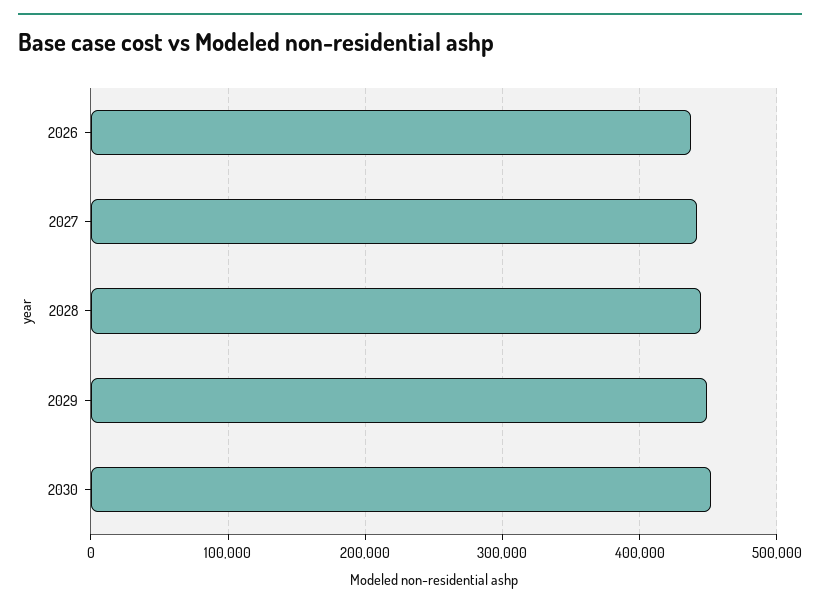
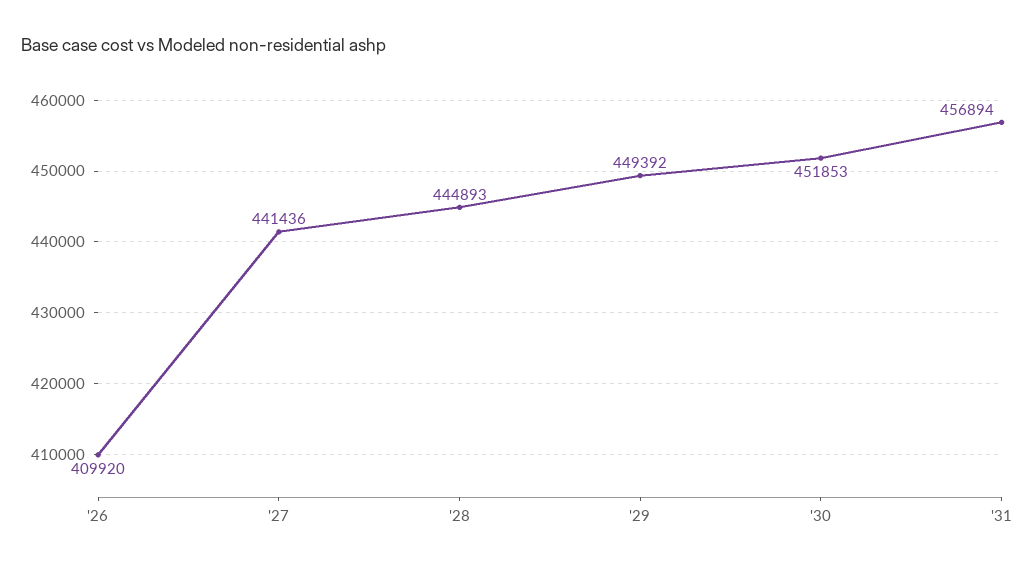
2026: 440000 -> 409920
'31: none -> 456894

